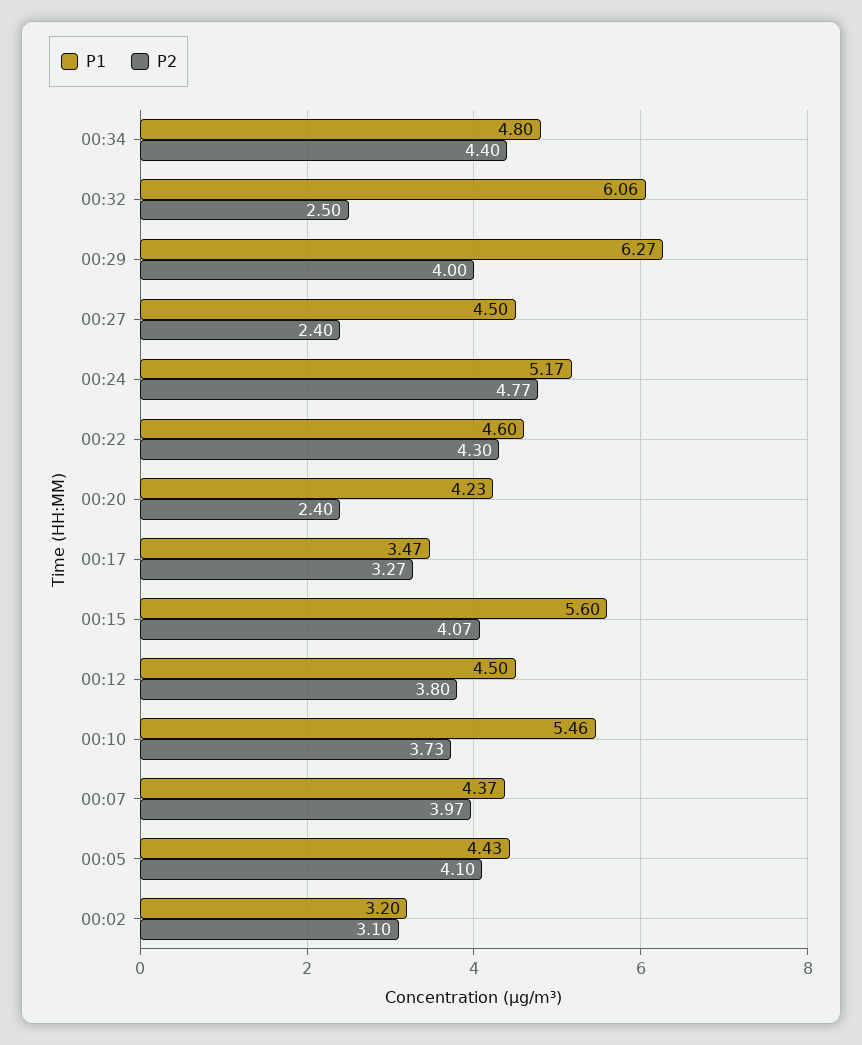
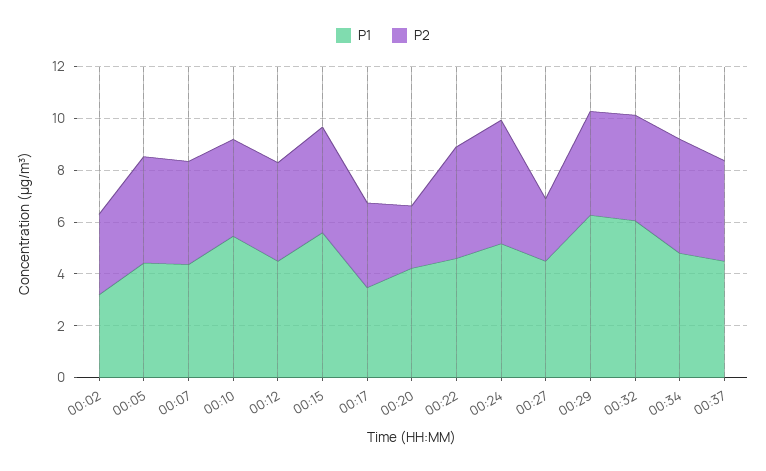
P2, 00:32: 2.5 -> 4
P1, 00:37: none -> 4.5
P2, 00:37: none -> 4

